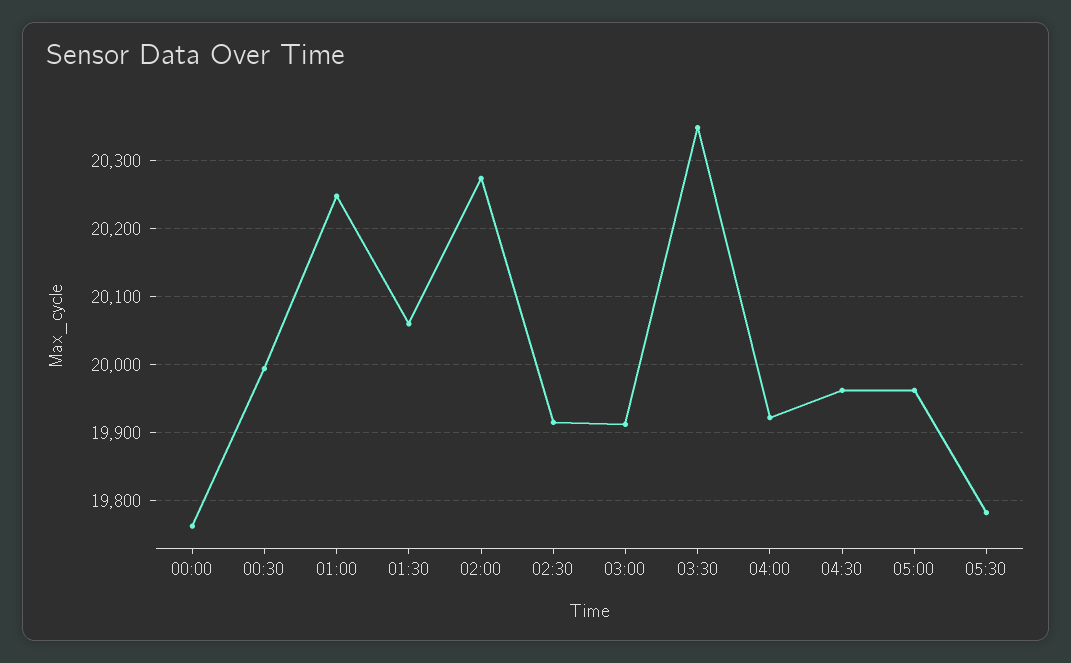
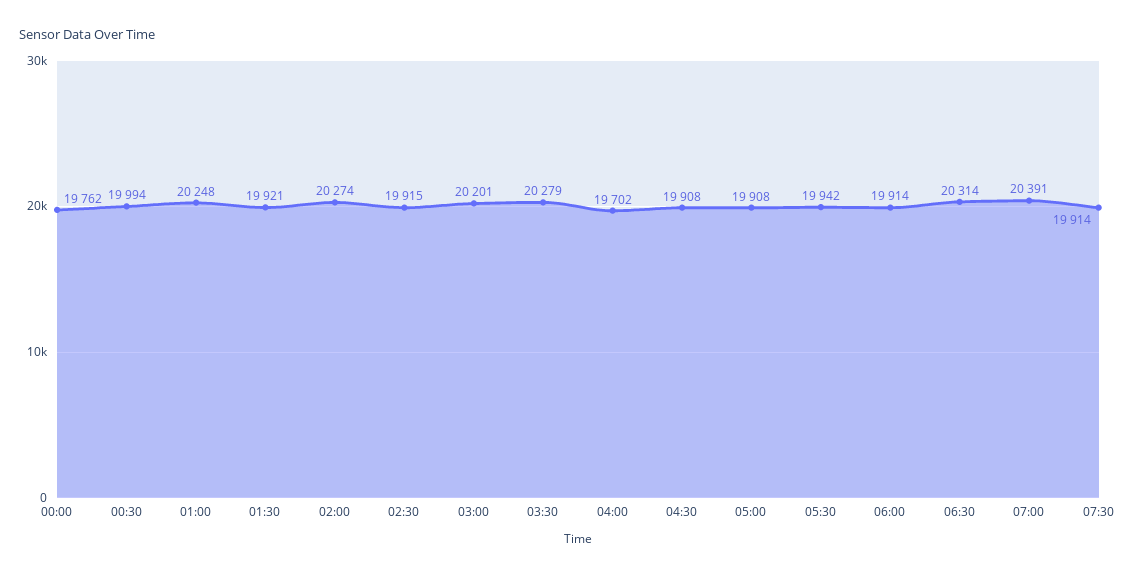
01:30: 20060 -> 19921
03:00: 19910 -> 20201
03:30: 20350 -> 20279
04:00: 19920 -> 19702
04:30: 19960 -> 19908
05:00: 19960 -> 19908
05:30: 19780 -> 19942
06:00: none -> 19914
06:30: none -> 20314
07:00: none -> 20391
07:30: none -> 19914

